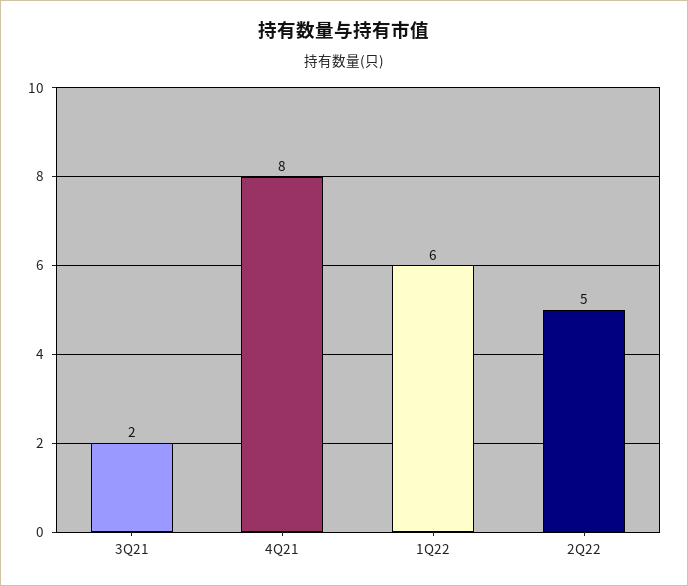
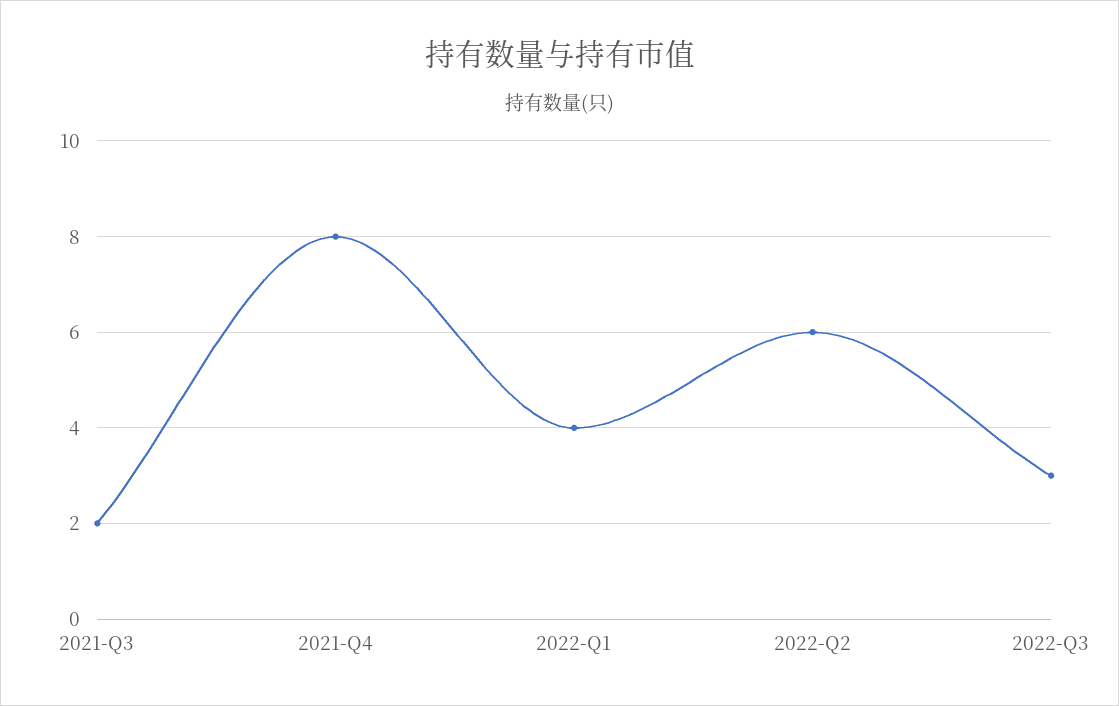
1Q22: 6 -> 4
2Q22: 5 -> 6
2022-Q3: none -> 3

